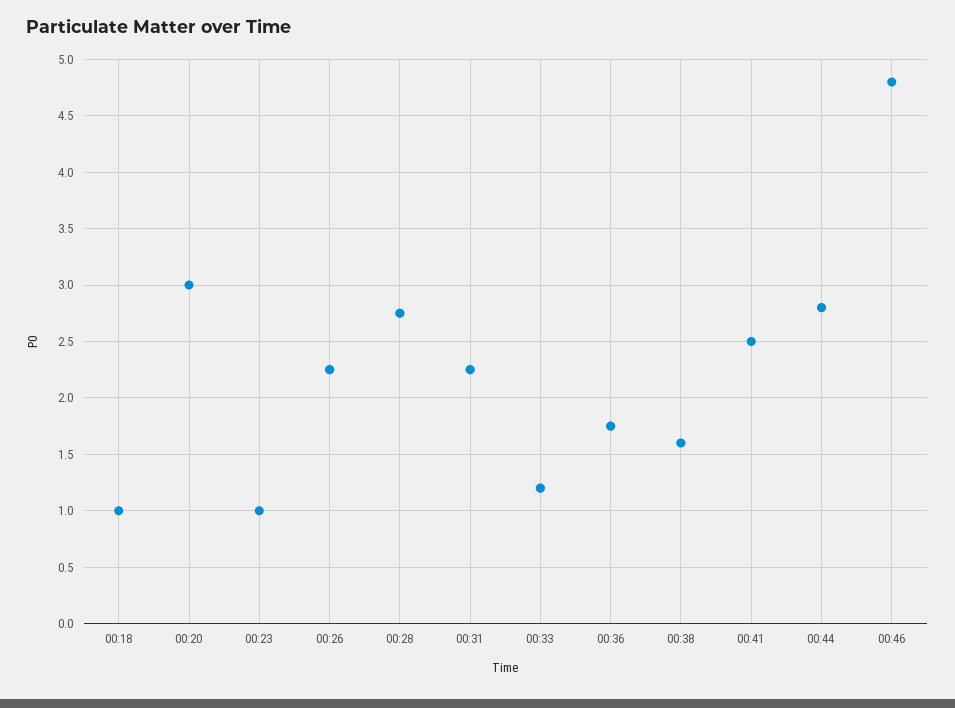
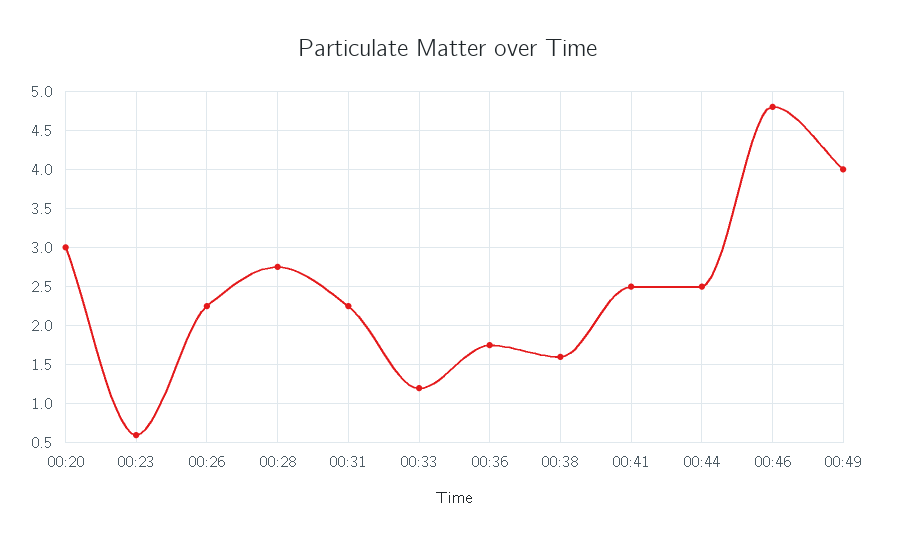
00:18: 1 -> none
00:23: 1 -> 0.6
00:44: 2.8 -> 2.5
00:49: none -> 4

